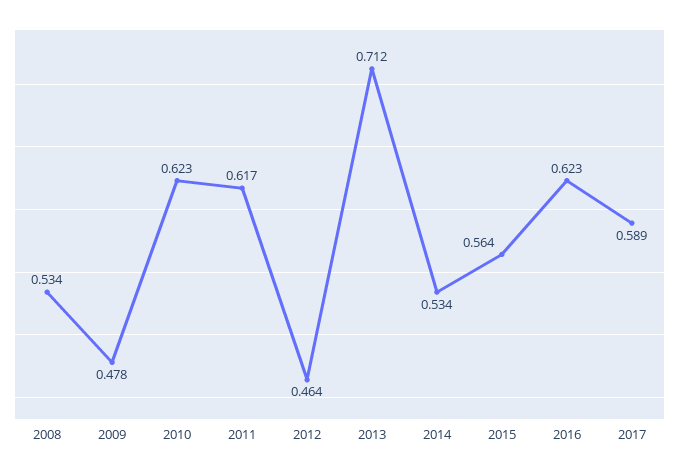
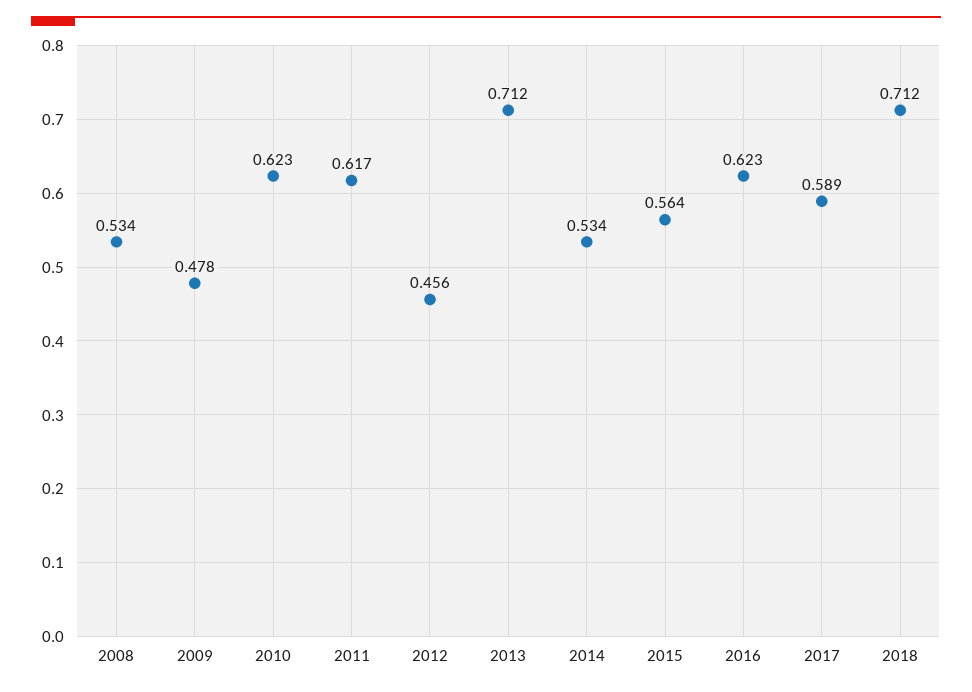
2012: 0.464 -> 0.456
2018: none -> 0.712

